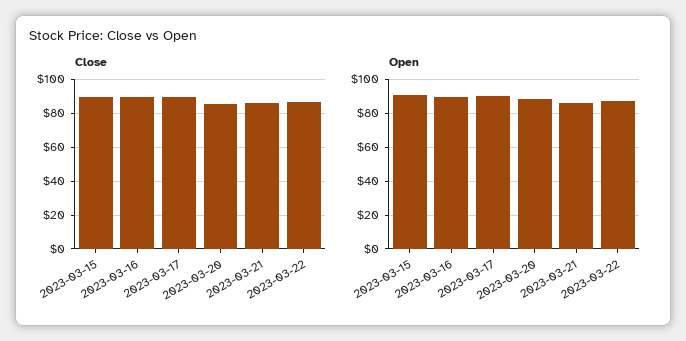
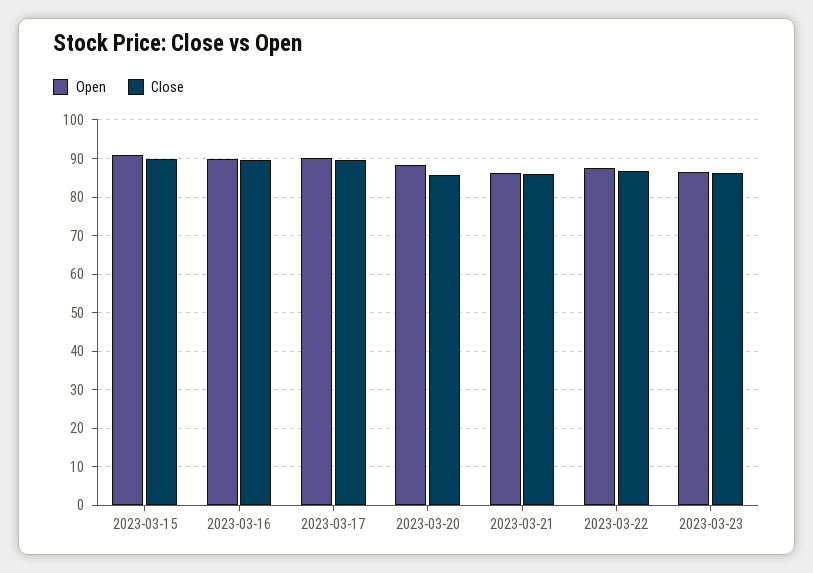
Open, 2023-03-23: none -> 86
Close, 2023-03-23: none -> 86

